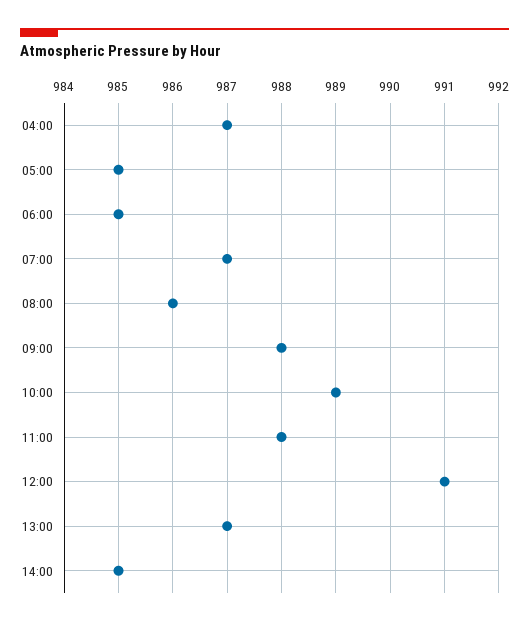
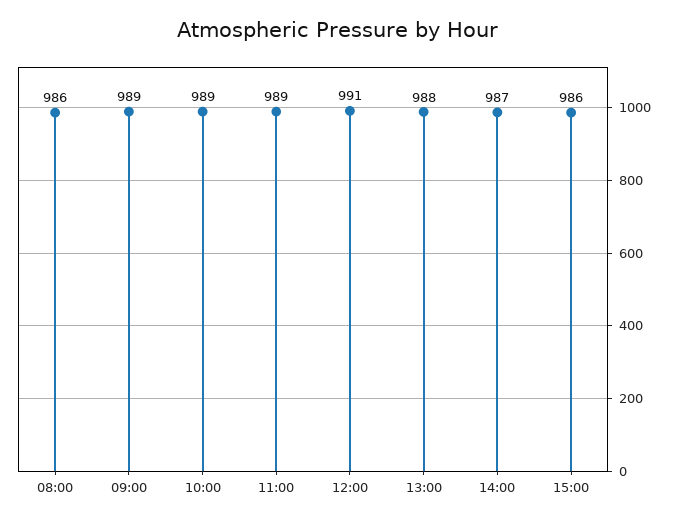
04:00: 987 -> none
05:00: 985 -> none
06:00: 985 -> none
07:00: 987 -> none
09:00: 988 -> 989
11:00: 988 -> 989
13:00: 987 -> 988
14:00: 985 -> 987
15:00: none -> 986

